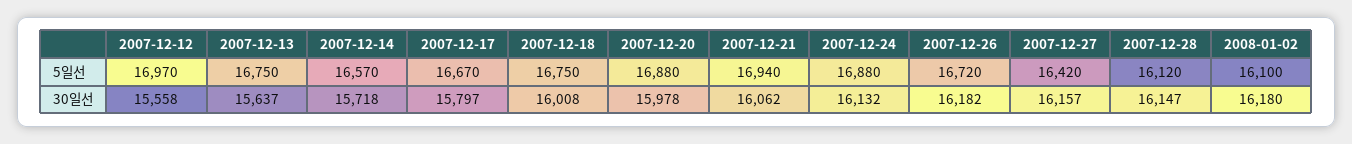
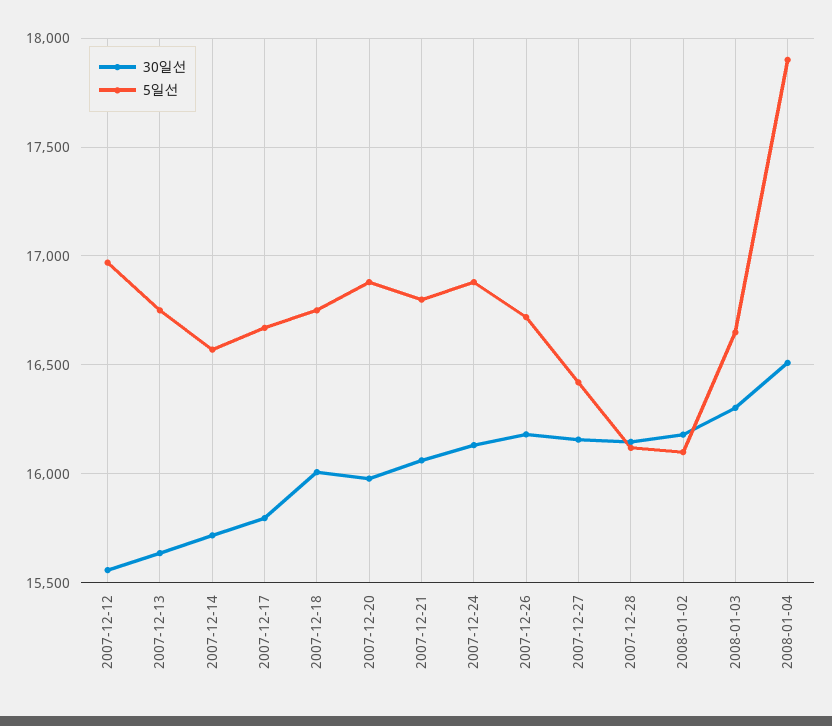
5일선, 2007-12-21: 16940 -> 16800
30일선, 2008-01-03: none -> 16300
5일선, 2008-01-03: none -> 16650
30일선, 2008-01-04: none -> 16500
5일선, 2008-01-04: none -> 17900

